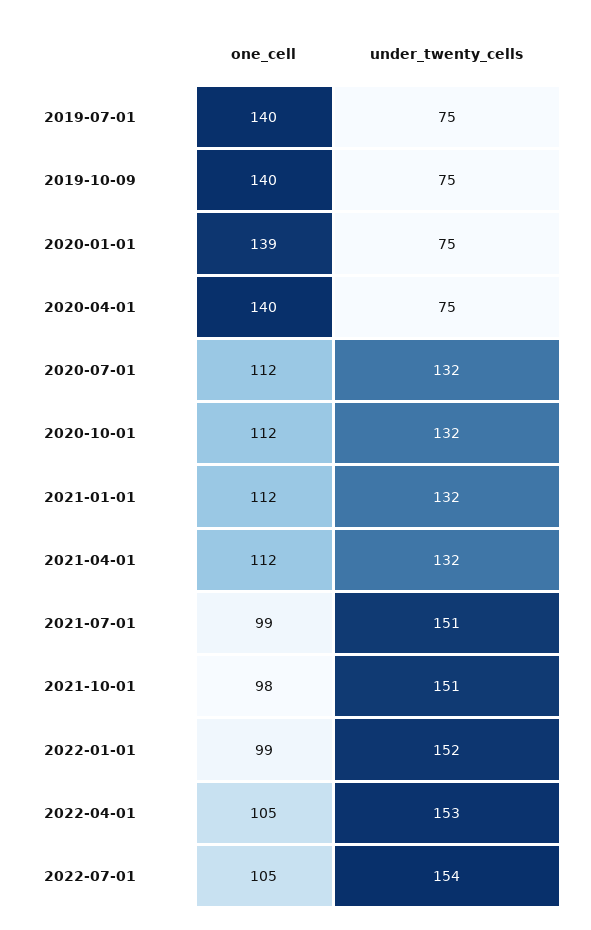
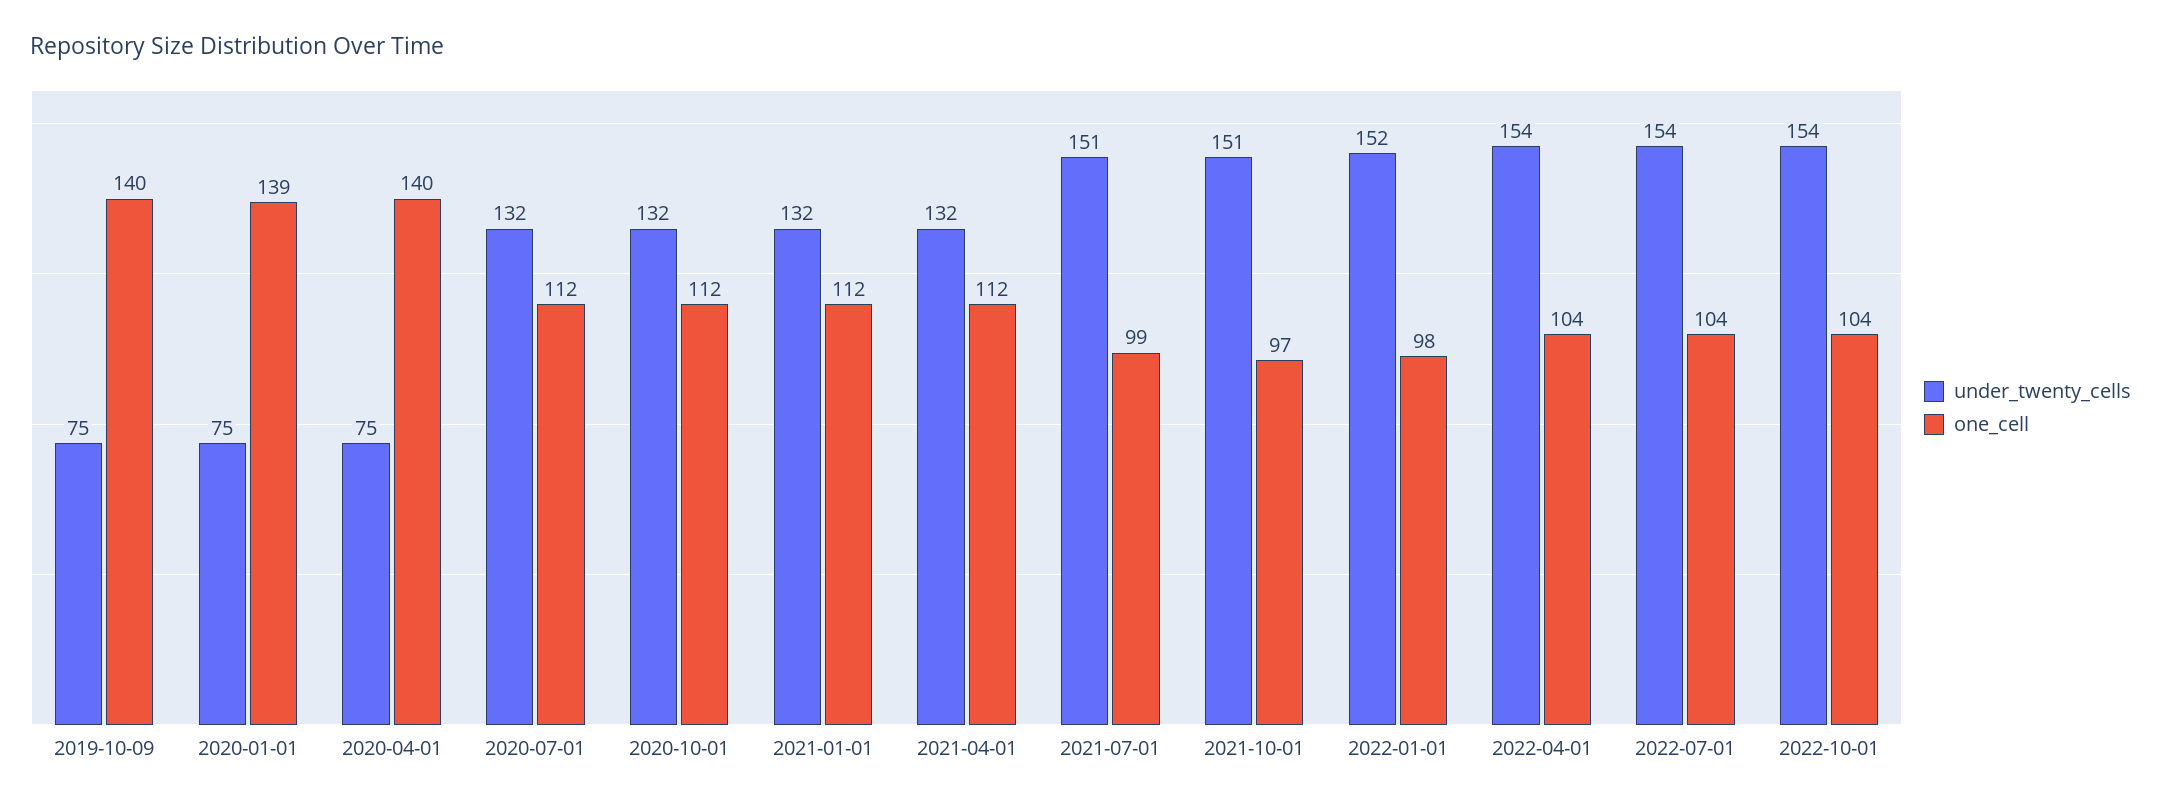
one_cell, 2019-07-01: 140 -> none
under_twenty_cells, 2019-07-01: 75 -> none
one_cell, 2021-10-01: 98 -> 97
one_cell, 2022-01-01: 99 -> 98
one_cell, 2022-04-01: 105 -> 104
under_twenty_cells, 2022-04-01: 153 -> 154
one_cell, 2022-07-01: 105 -> 104
under_twenty_cells, 2022-10-01: none -> 154
one_cell, 2022-10-01: none -> 104

